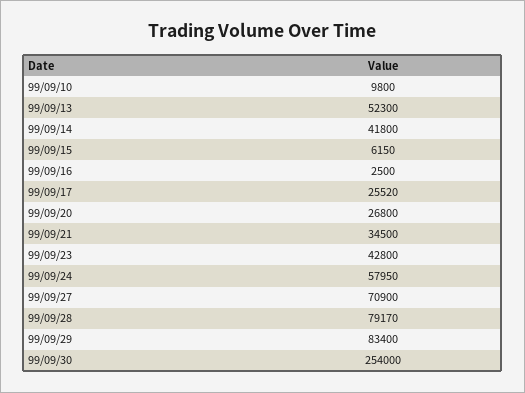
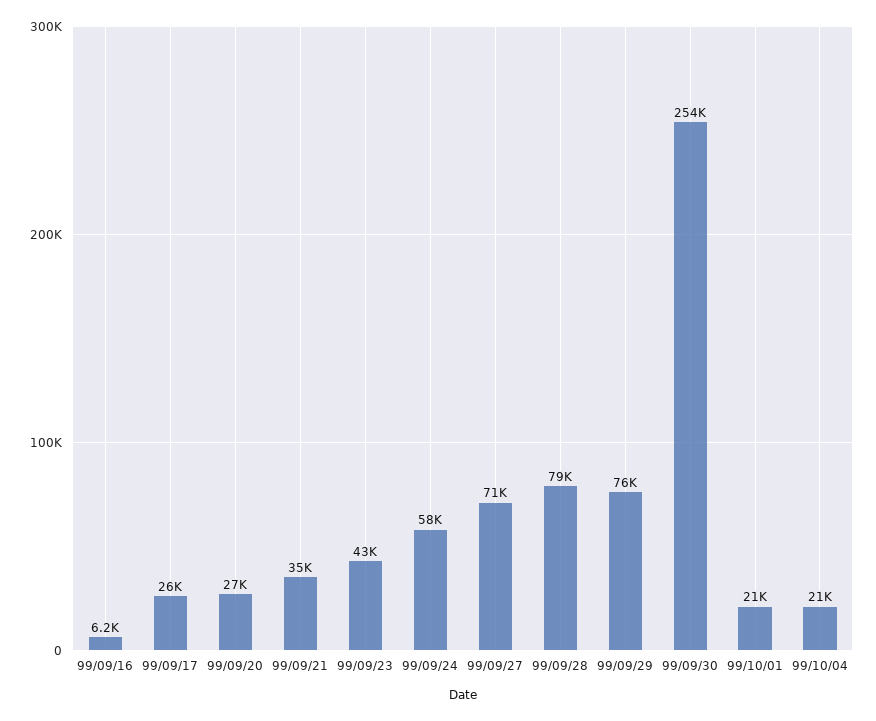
99/09/10: 9800 -> none
99/09/13: 52300 -> none
99/09/14: 41800 -> none
99/09/15: 6150 -> none
99/09/16: 2500 -> 6200
99/09/29: 83400 -> 76000
99/10/01: none -> 21000
99/10/04: none -> 21000

